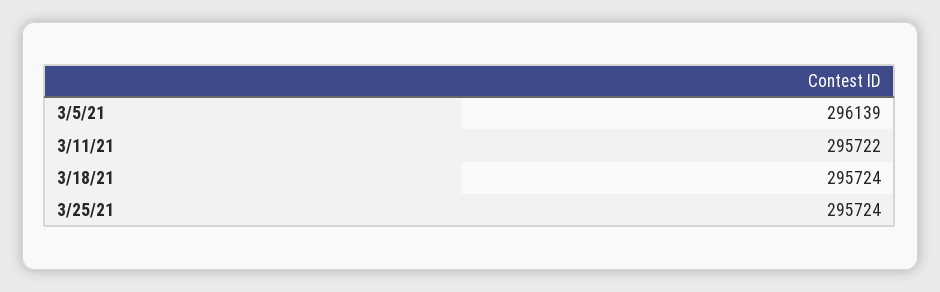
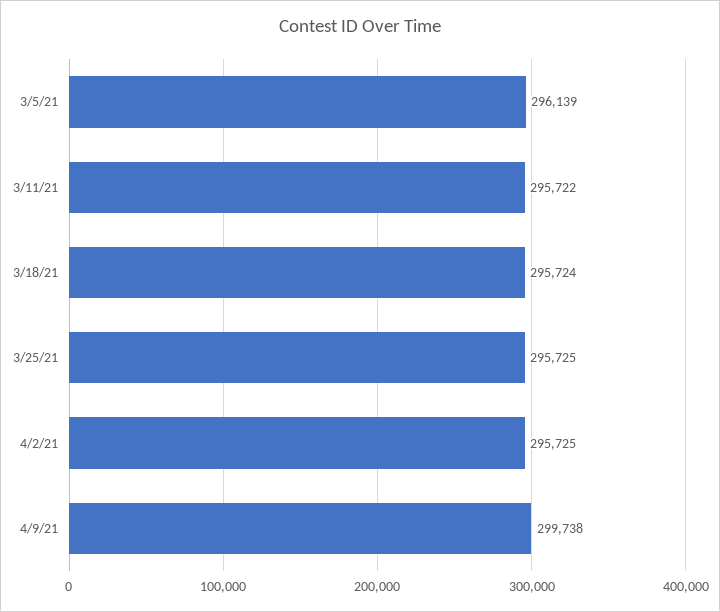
3/25/21: 295724 -> 295725
4/2/21: none -> 295725
4/9/21: none -> 299738

